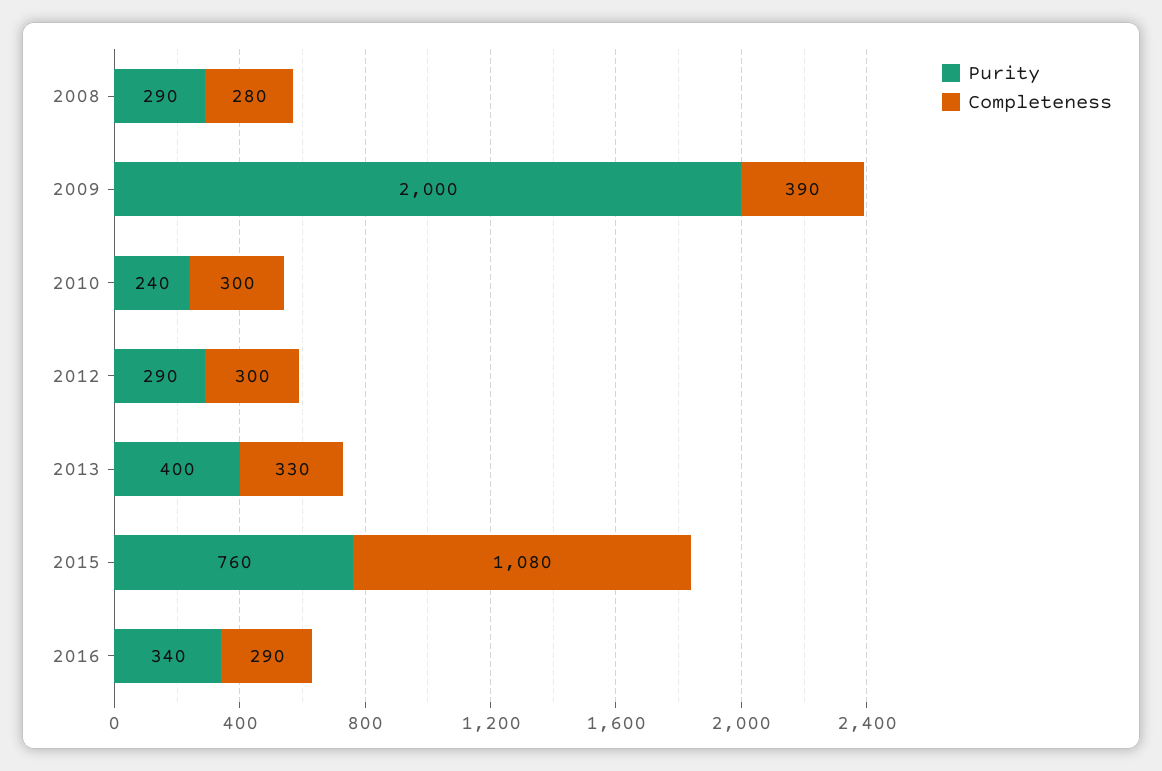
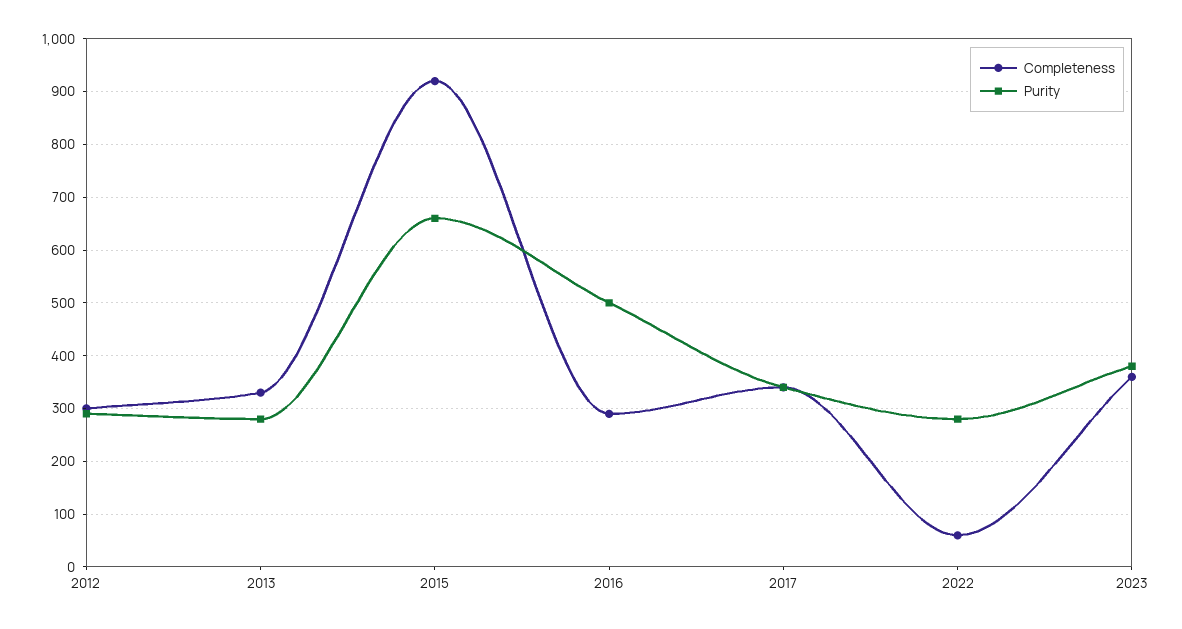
Purity, 2008: 290 -> none
Completeness, 2008: 280 -> none
Purity, 2009: 2000 -> none
Completeness, 2009: 390 -> none
Purity, 2010: 240 -> none
Completeness, 2010: 300 -> none
Purity, 2013: 400 -> 280
Purity, 2015: 760 -> 660
Completeness, 2015: 1080 -> 920
Purity, 2016: 340 -> 500
Completeness, 2017: none -> 340
Purity, 2017: none -> 340
Completeness, 2022: none -> 60
Purity, 2022: none -> 280
Completeness, 2023: none -> 360
Purity, 2023: none -> 380

